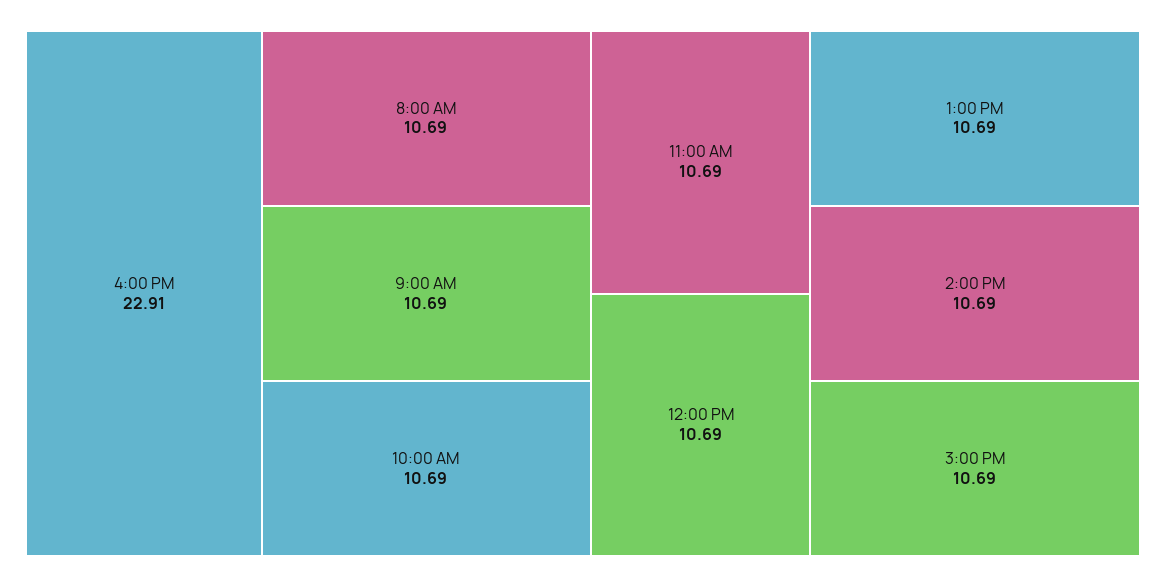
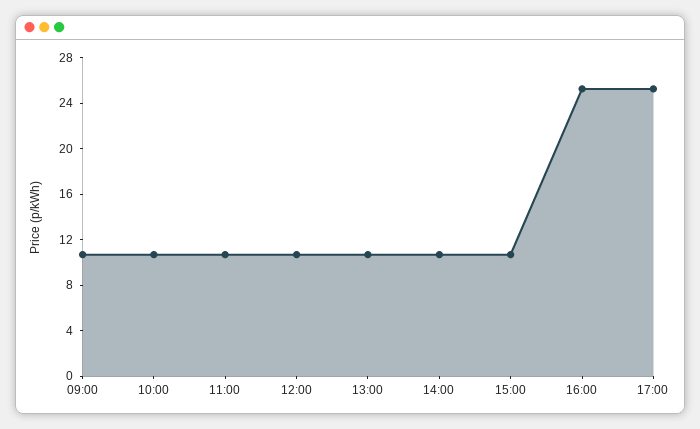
4:00 PM: 22.91 -> 25
8:00 AM: 10.69 -> none
17:00: none -> 25

